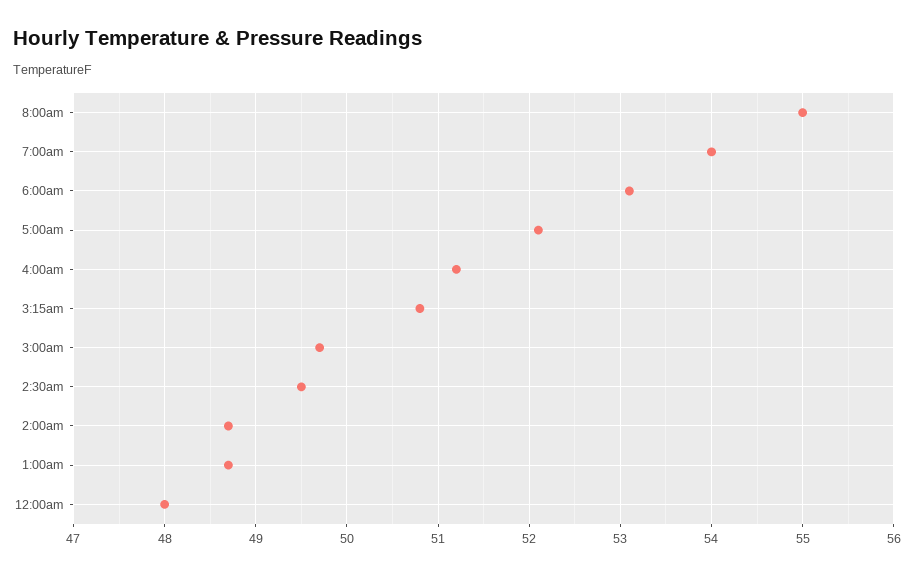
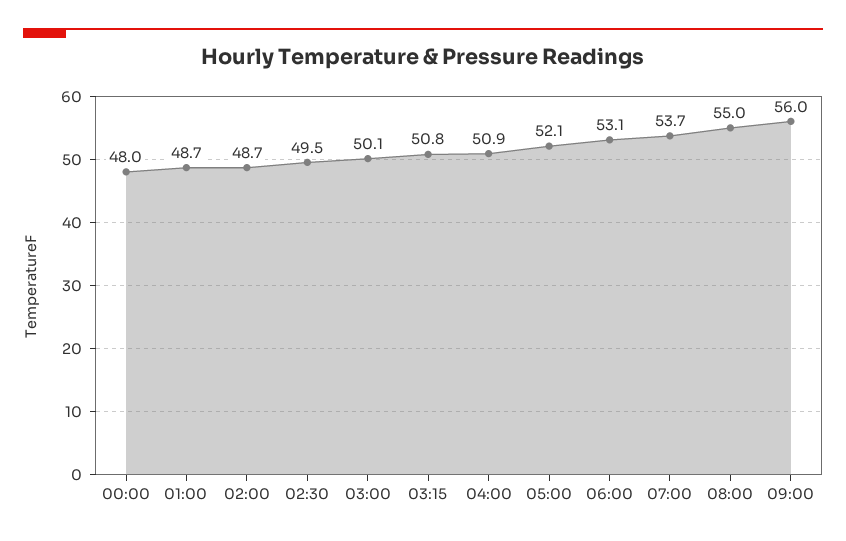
7:00am: 54 -> 53.7
4:00am: 51.2 -> 50.9
3:00am: 49.7 -> 50.1
09:00: none -> 56

